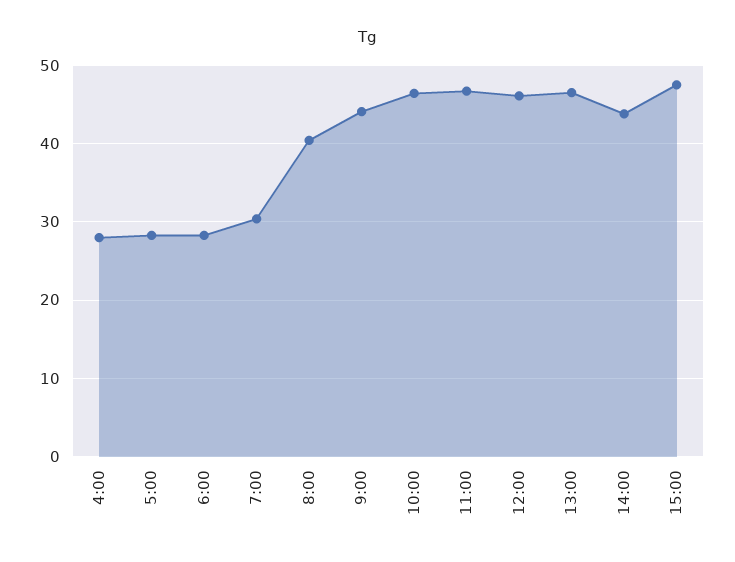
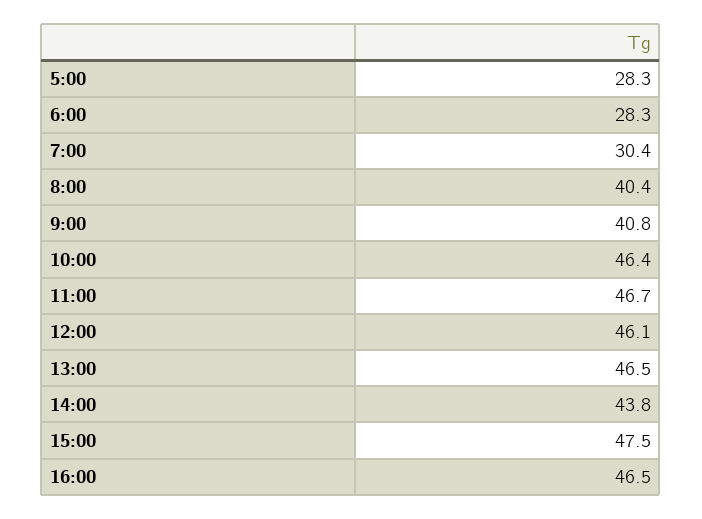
4:00: 28 -> none
9:00: 44 -> 40.8
16:00: none -> 46.5

